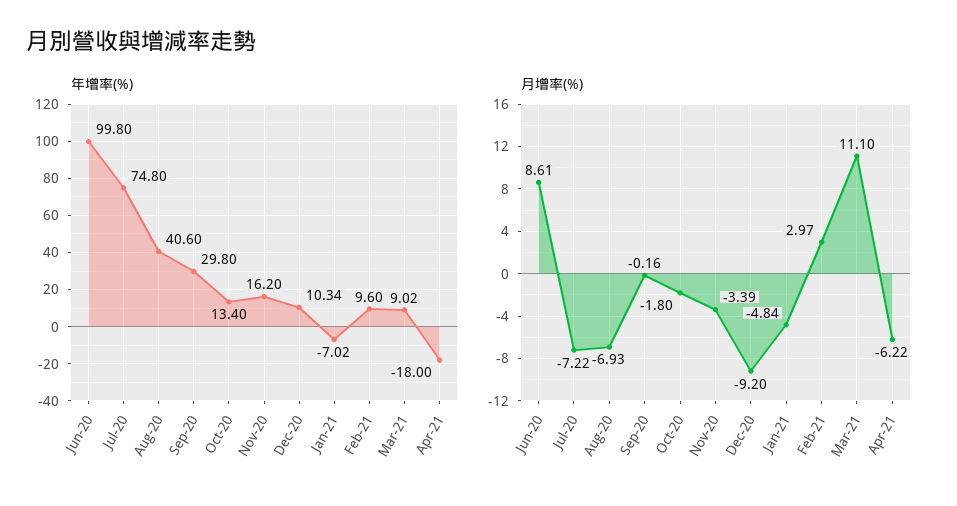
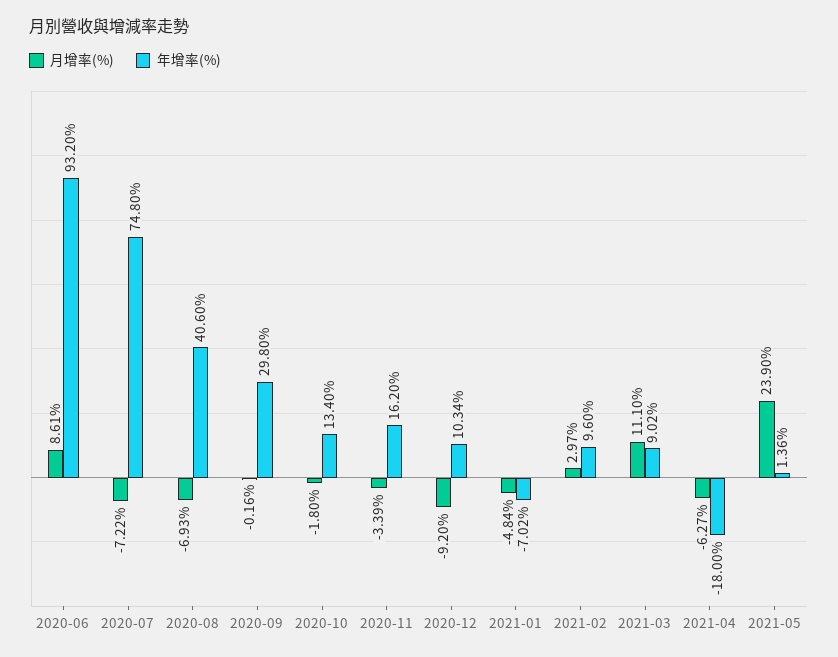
年增率(%), Jun-20: 99.8 -> 93.2
月增率(%), Apr-21: -6.22 -> -6.27
月增率(%), 2021-05: none -> 23.9
年增率(%), 2021-05: none -> 1.36

